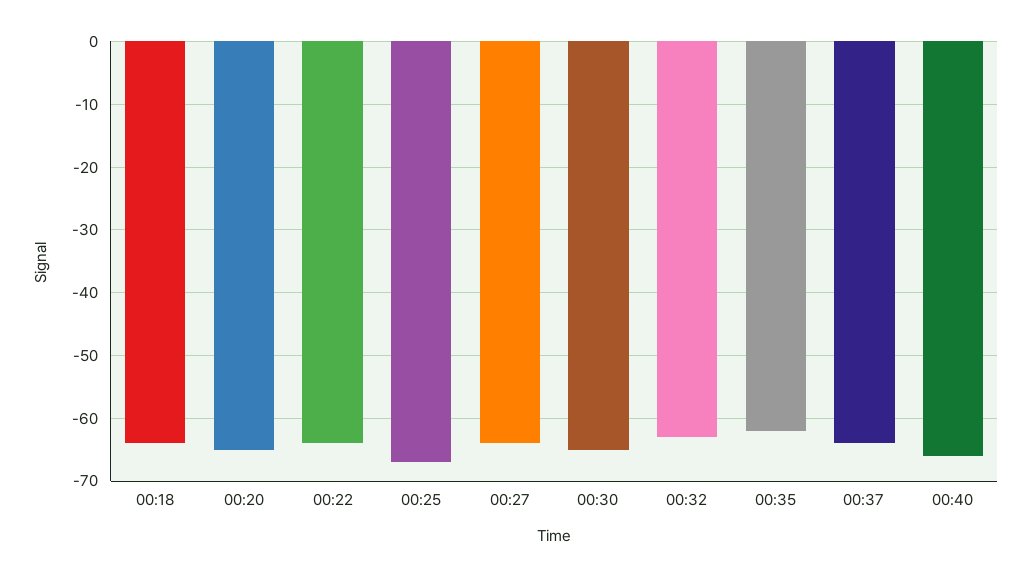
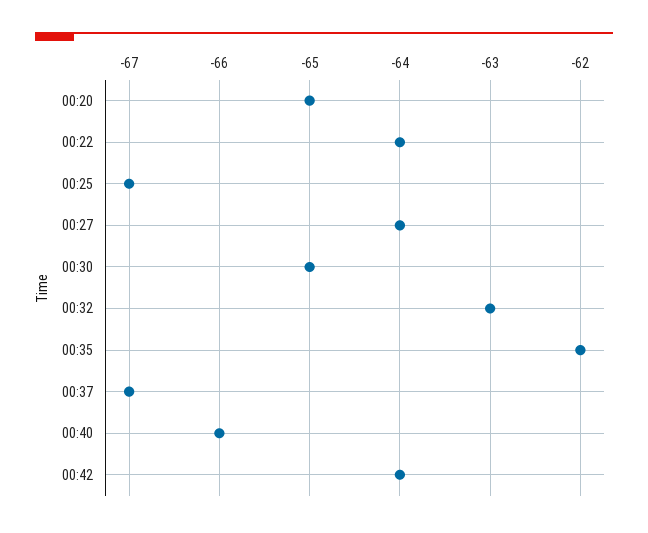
00:18: -64 -> none
00:37: -64 -> -67
00:42: none -> -64

